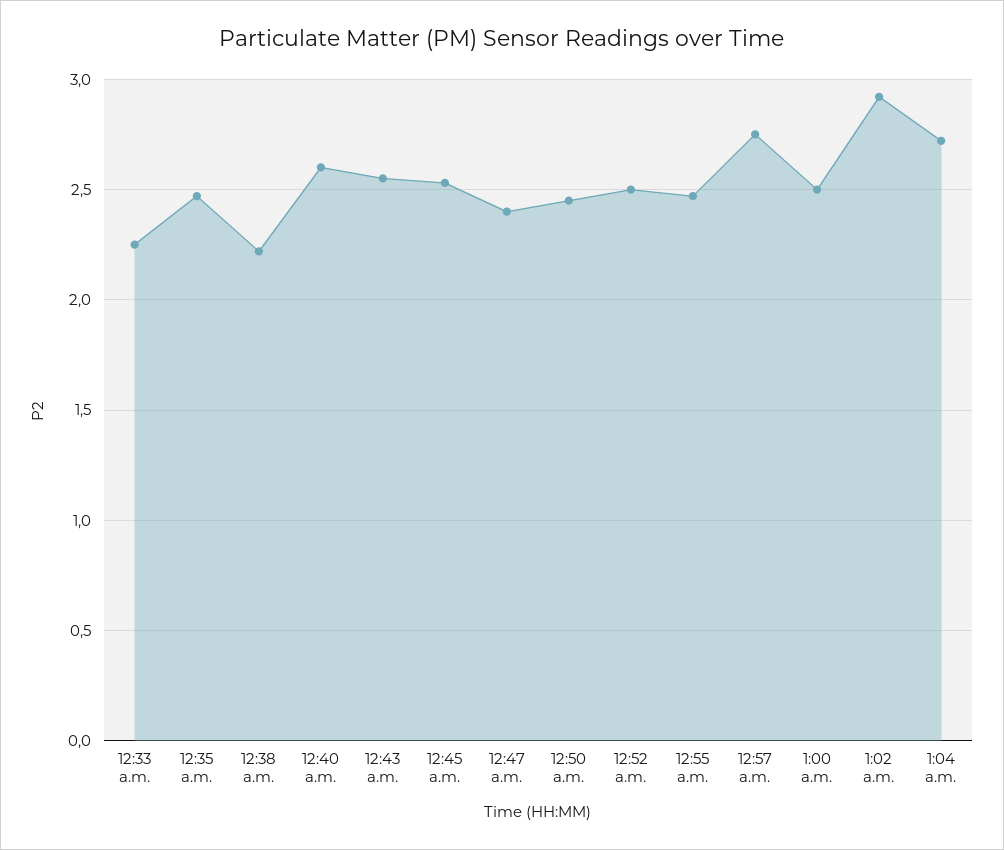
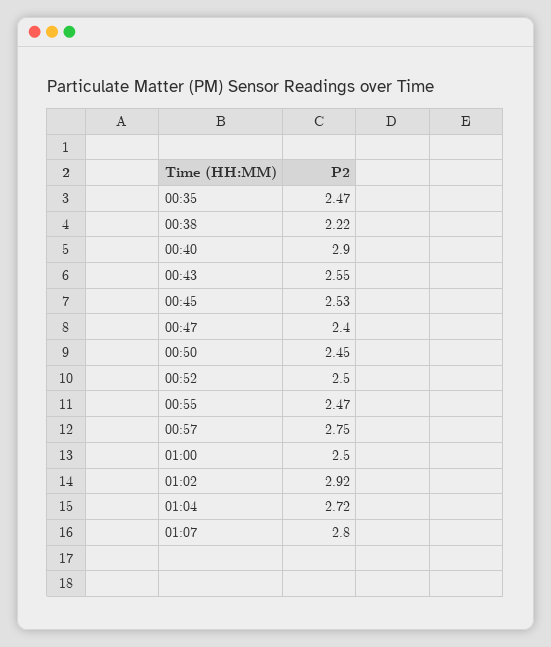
12:33 a.m.: 2.25 -> none
12:40 a.m.: 2.6 -> 2.9
01:07: none -> 2.8

